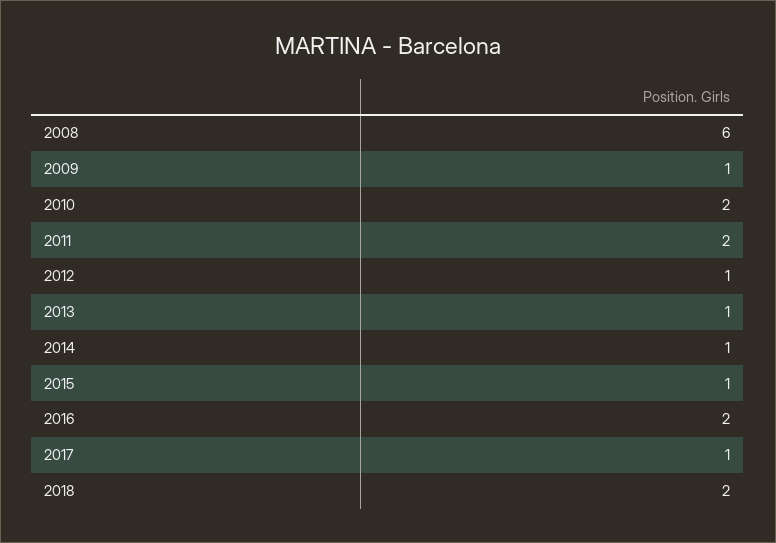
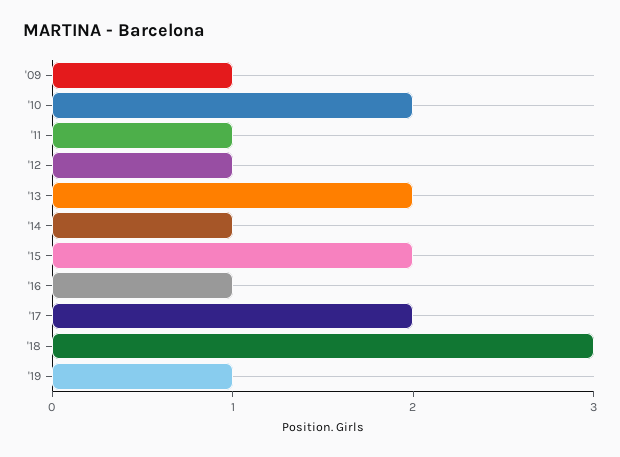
2008: 6 -> none
2011: 2 -> 1
2013: 1 -> 2
2015: 1 -> 2
2016: 2 -> 1
2017: 1 -> 2
2018: 2 -> 3
'19: none -> 1

